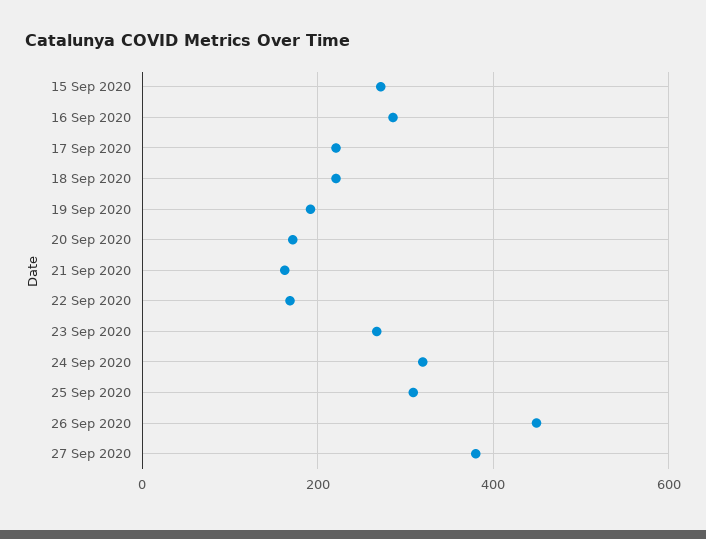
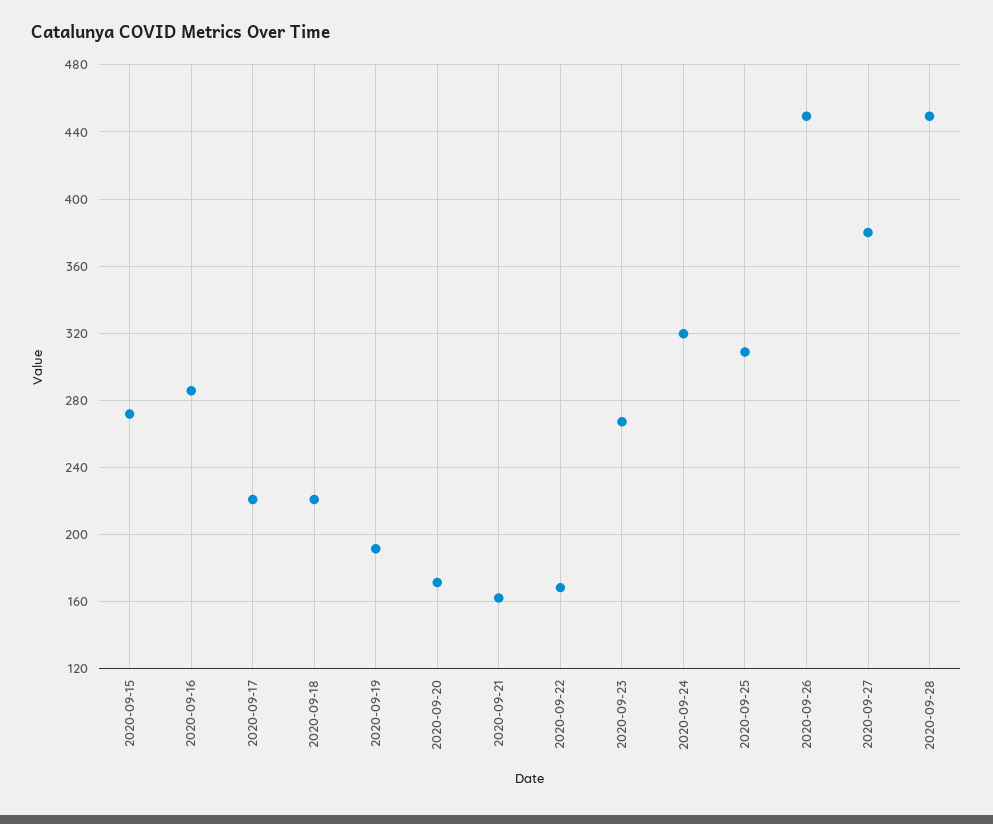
2020-09-28: none -> 450

